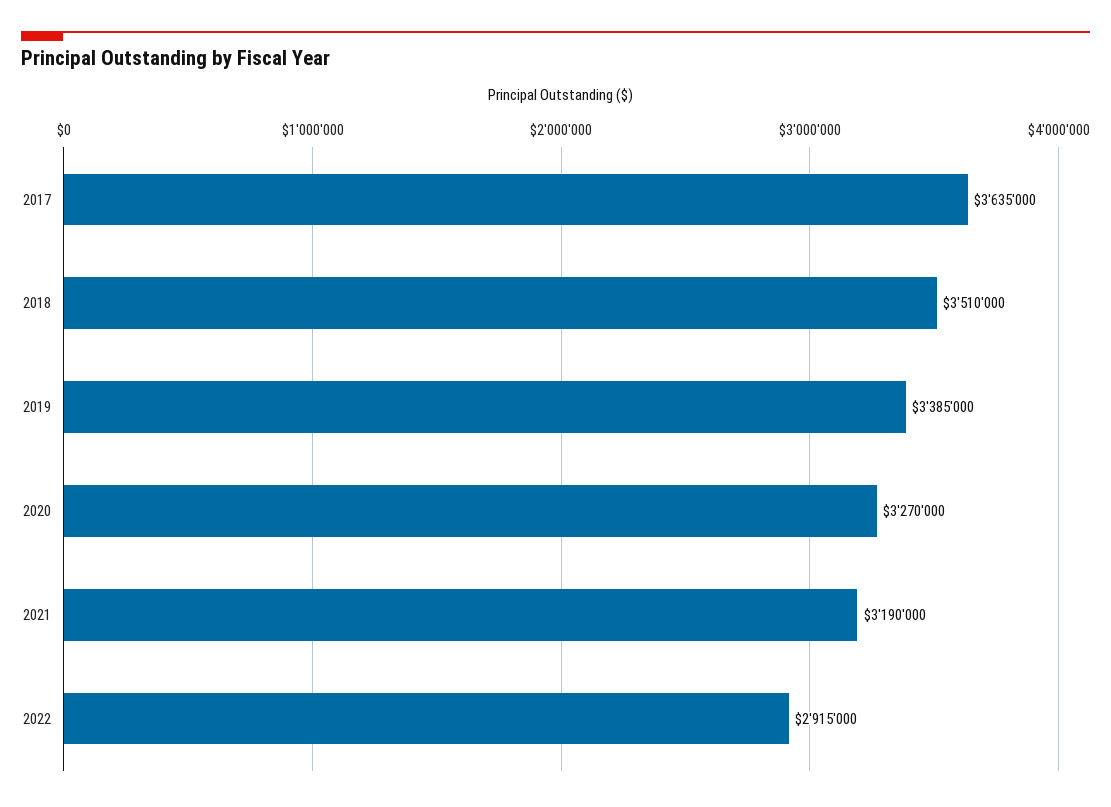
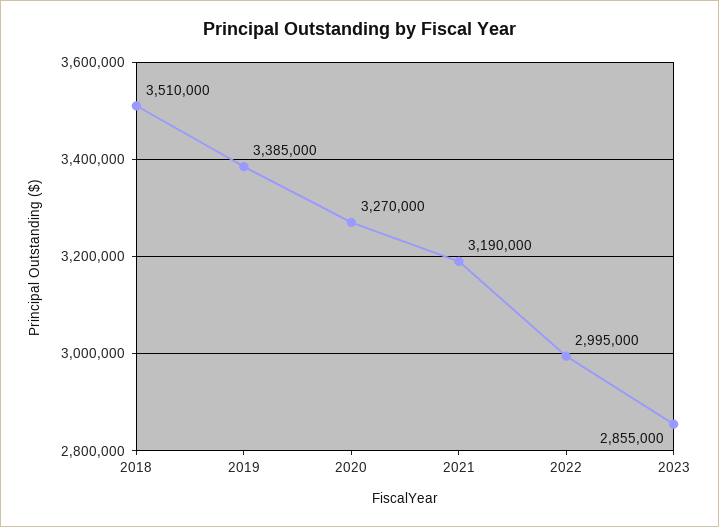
2017: 3635000 -> none
2022: 2915000 -> 2995000
2023: none -> 2855000

